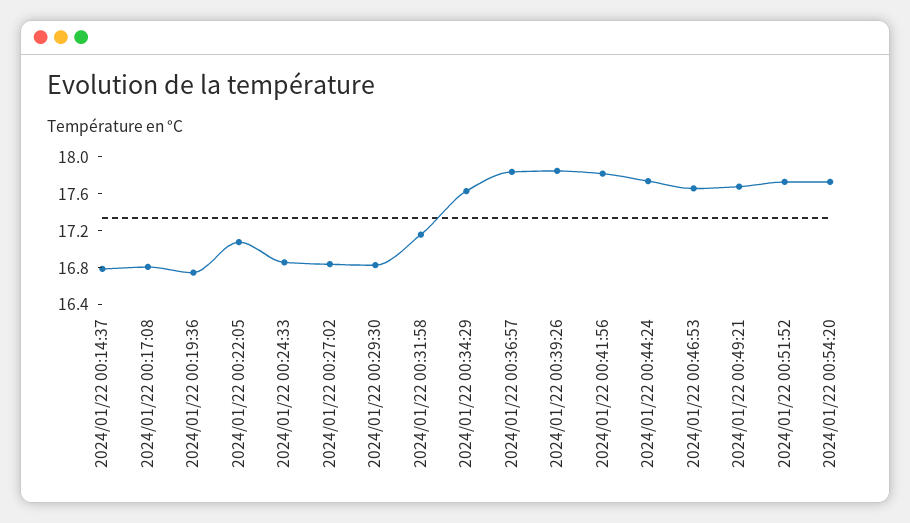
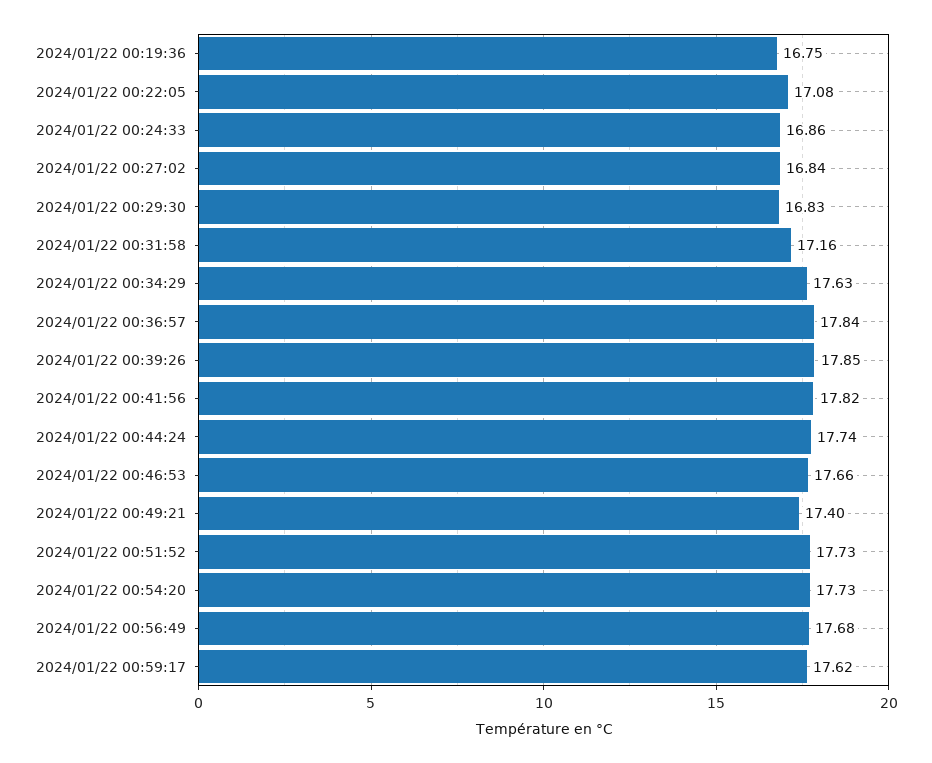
2024/01/22 00:14:37: 16.8 -> none
2024/01/22 00:17:08: 16.8 -> none
2024/01/22 00:49:21: 17.7 -> 17.4
2024/01/22 00:56:49: none -> 17.68
2024/01/22 00:59:17: none -> 17.62

